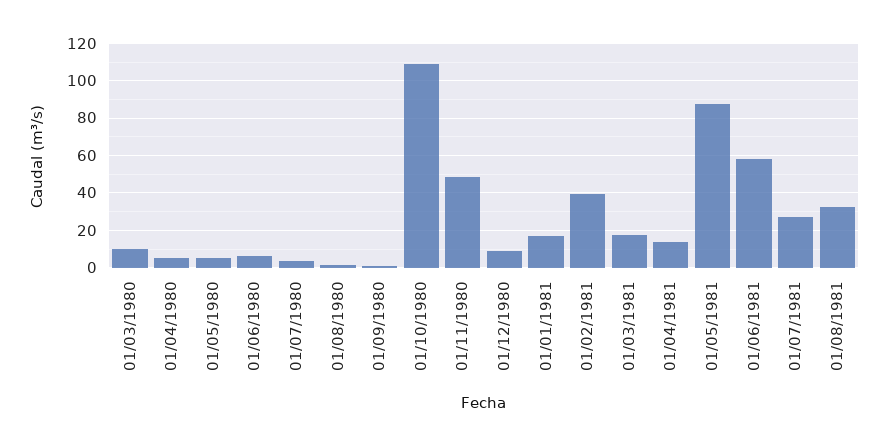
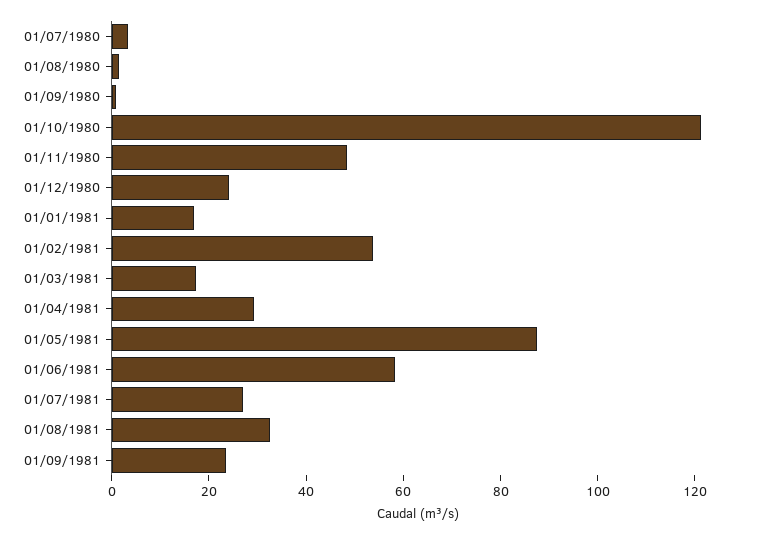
01/03/1980: 10 -> none
01/04/1980: 5 -> none
01/05/1980: 5 -> none
01/06/1980: 5 -> none
01/10/1980: 110 -> 120
01/12/1980: 10 -> 25
01/02/1981: 40 -> 55
01/04/1981: 15 -> 30
01/09/1981: none -> 25

